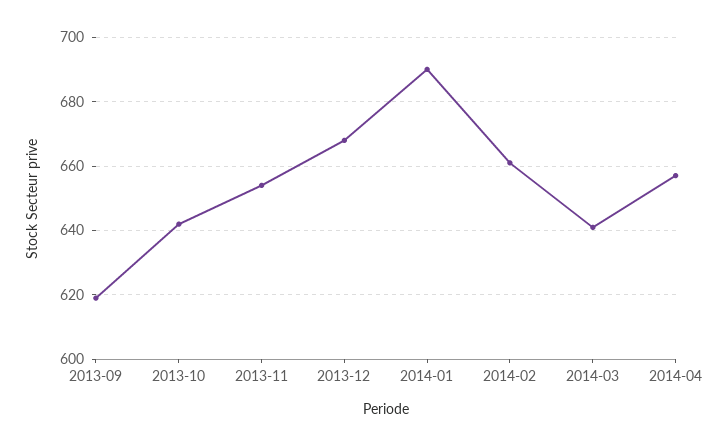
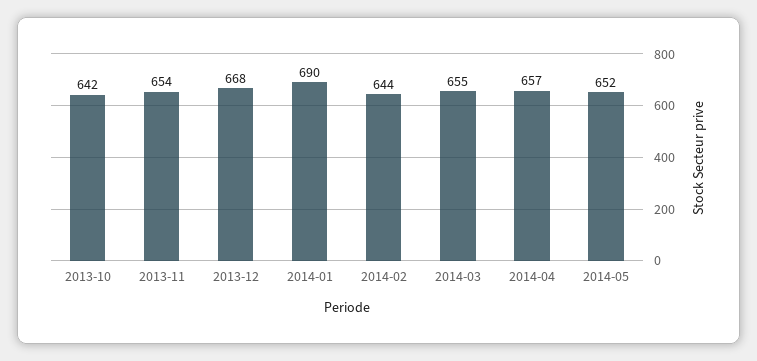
2013-09: 620 -> none
2014-02: 660 -> 644
2014-03: 640 -> 655
2014-05: none -> 652

